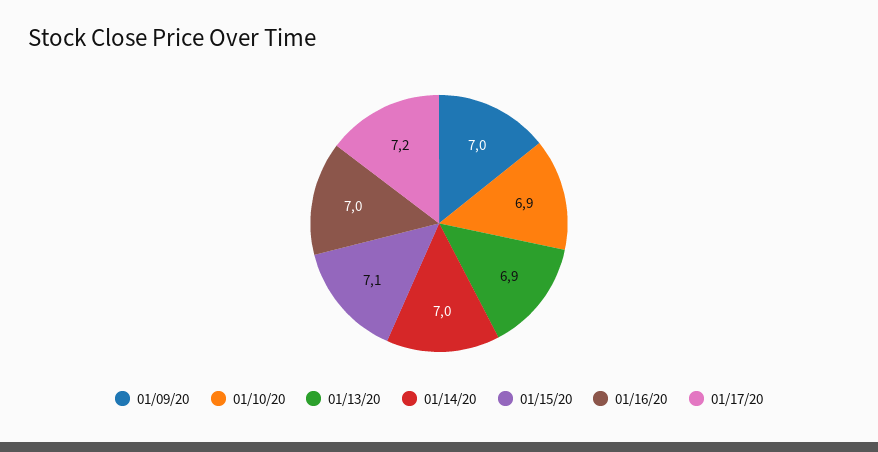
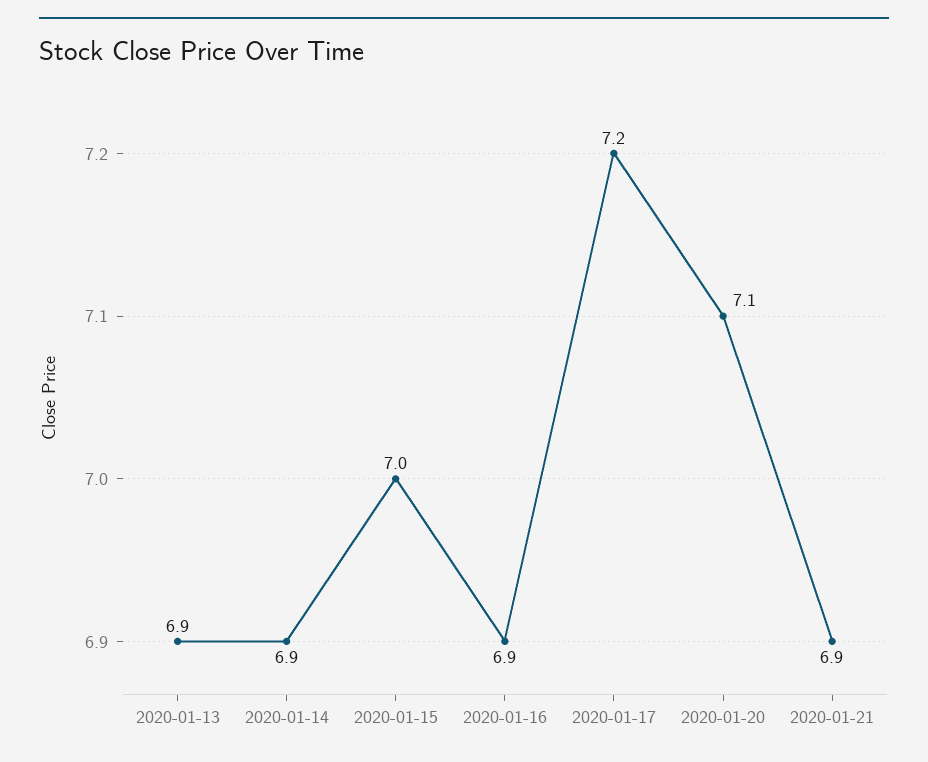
01/09/20: 7 -> none
01/10/20: 6.9 -> none
01/14/20: 7 -> 6.9
01/15/20: 7.1 -> 7
01/16/20: 7 -> 6.9
2020-01-20: none -> 7.1
2020-01-21: none -> 6.9

